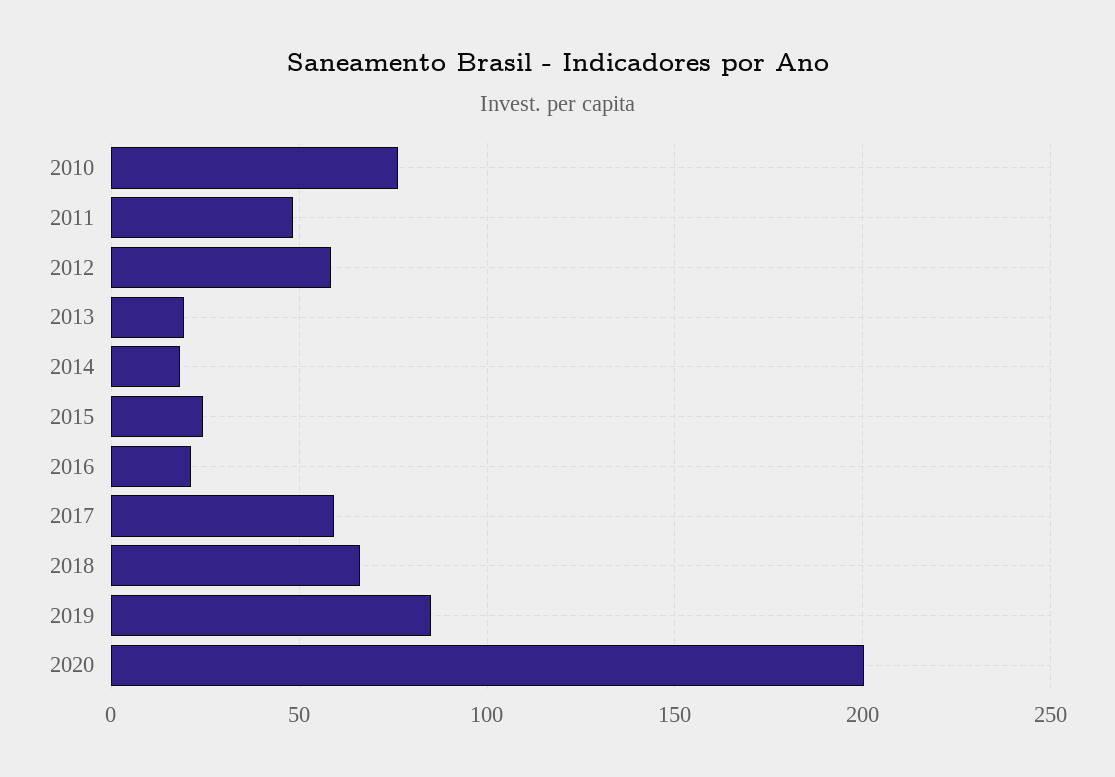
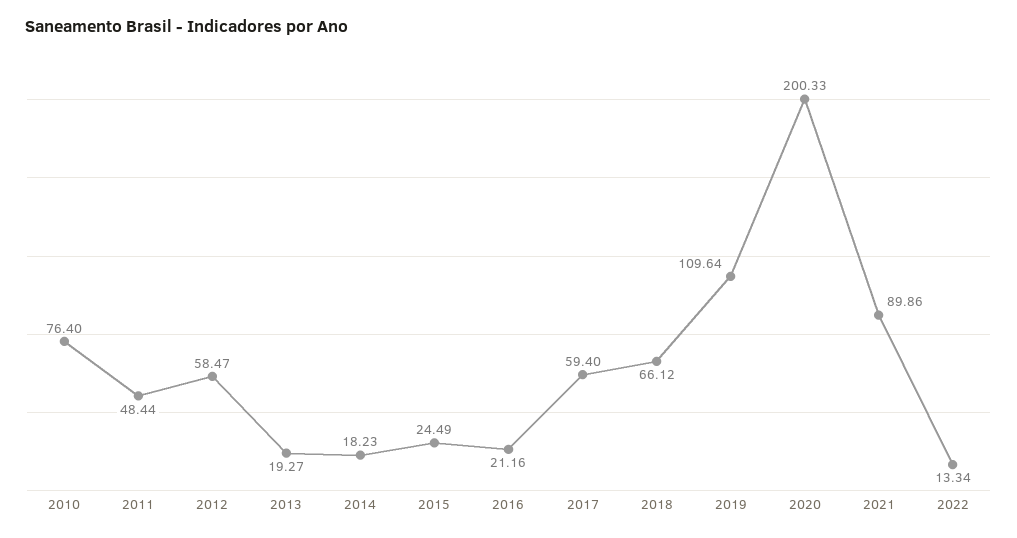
2019: 85 -> 109.64
2021: none -> 89.86
2022: none -> 13.34

